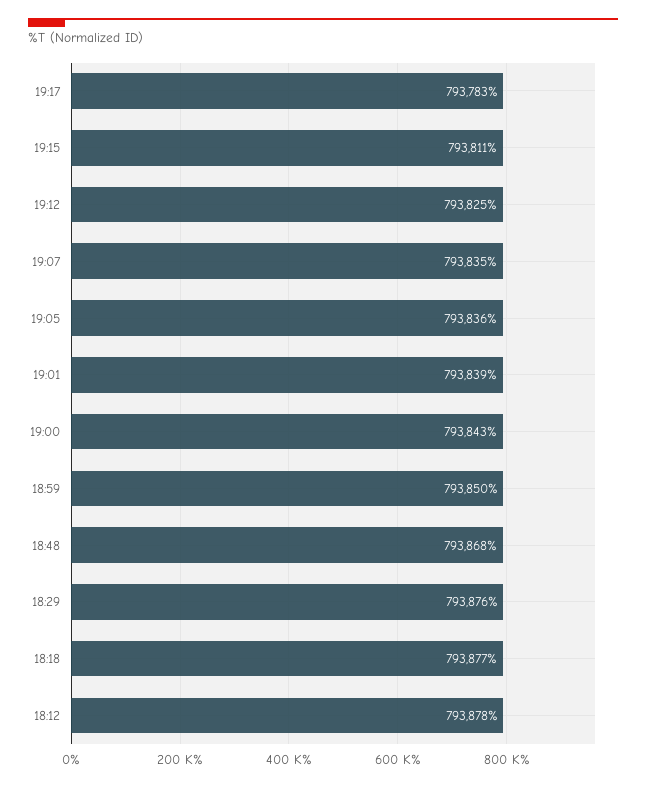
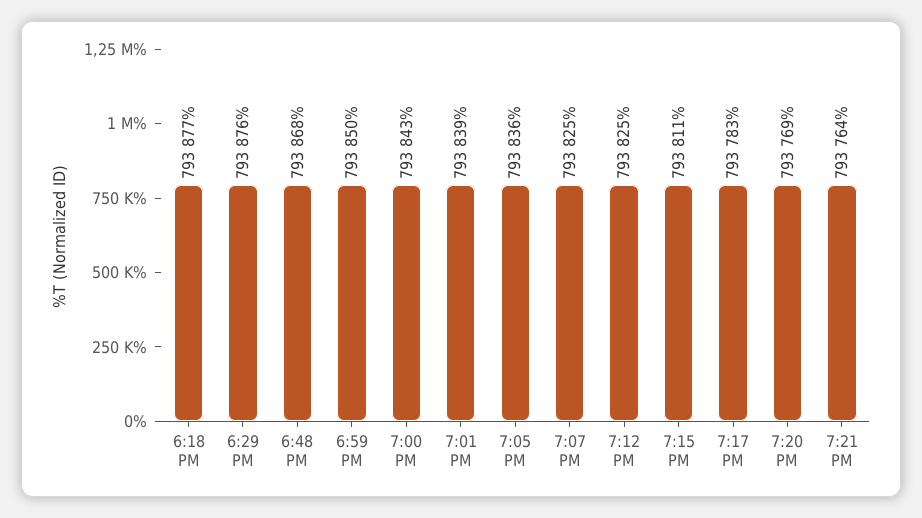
19:07: 793835 -> 793825
18:12: 793878 -> none
7:20 PM: none -> 793769
7:21 PM: none -> 793764

